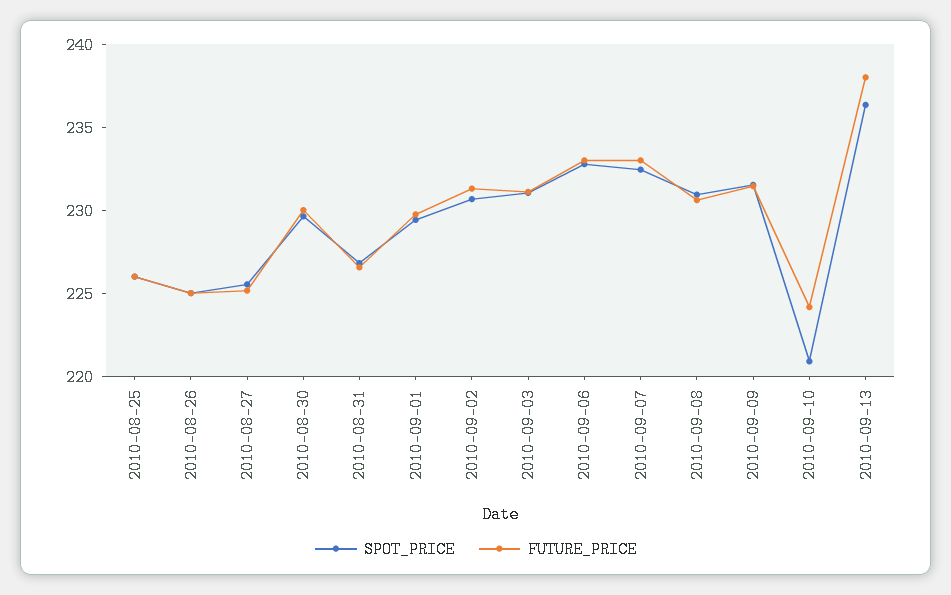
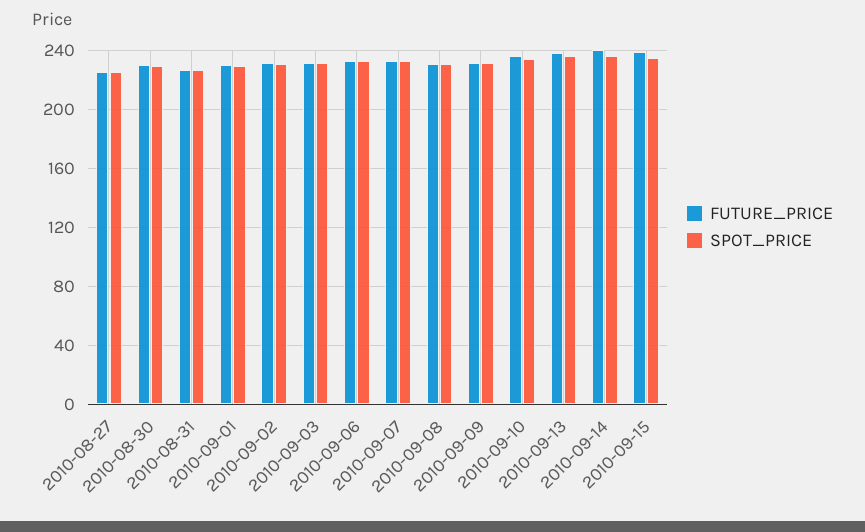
SPOT_PRICE, 2010-08-25: 226 -> none
FUTURE_PRICE, 2010-08-25: 226 -> none
SPOT_PRICE, 2010-08-26: 225 -> none
FUTURE_PRICE, 2010-08-26: 225 -> none
SPOT_PRICE, 2010-09-10: 221 -> 235
FUTURE_PRICE, 2010-09-10: 224 -> 235
FUTURE_PRICE, 2010-09-14: none -> 240
SPOT_PRICE, 2010-09-14: none -> 235
FUTURE_PRICE, 2010-09-15: none -> 240
SPOT_PRICE, 2010-09-15: none -> 235

